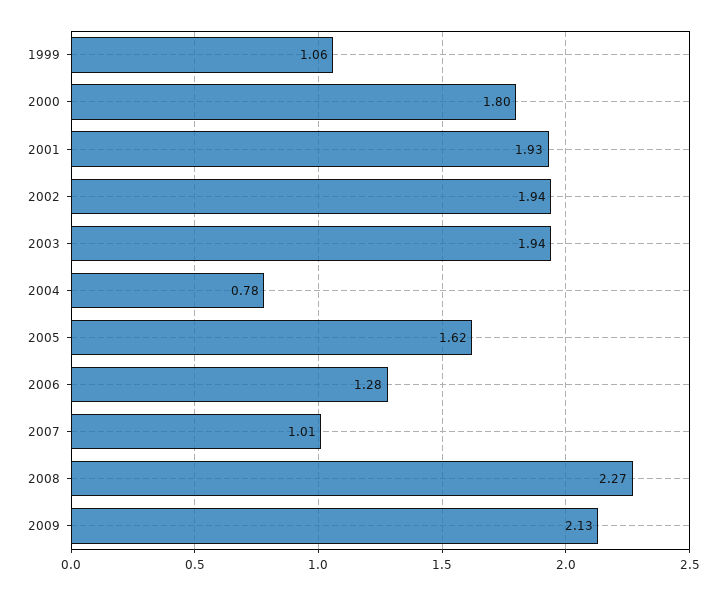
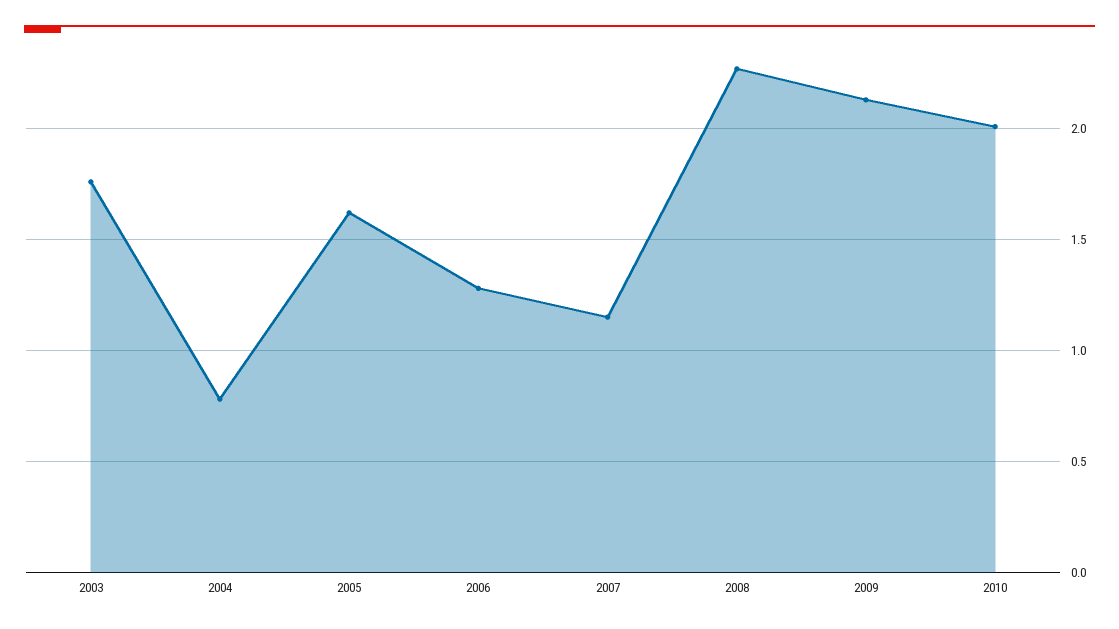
1999: 1.06 -> none
2000: 1.8 -> none
2001: 1.93 -> none
2002: 1.94 -> none
2003: 1.94 -> 1.75
2007: 1.01 -> 1.15
2010: none -> 2

